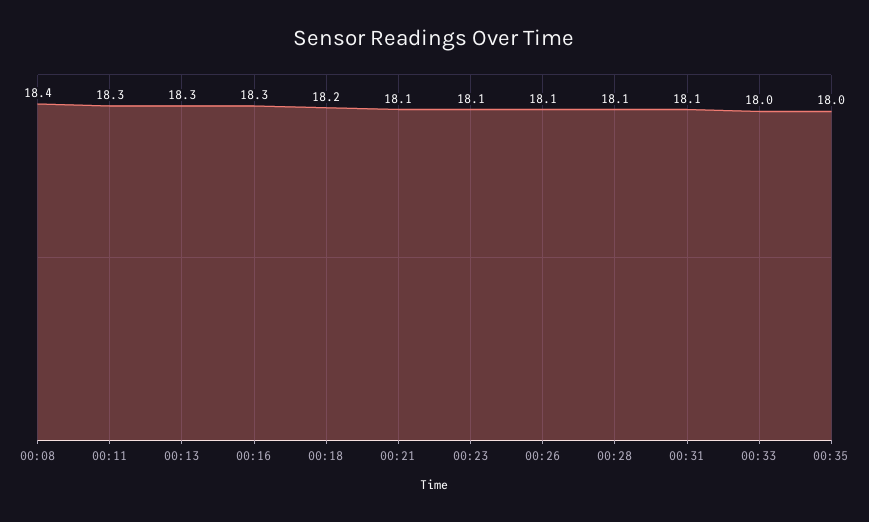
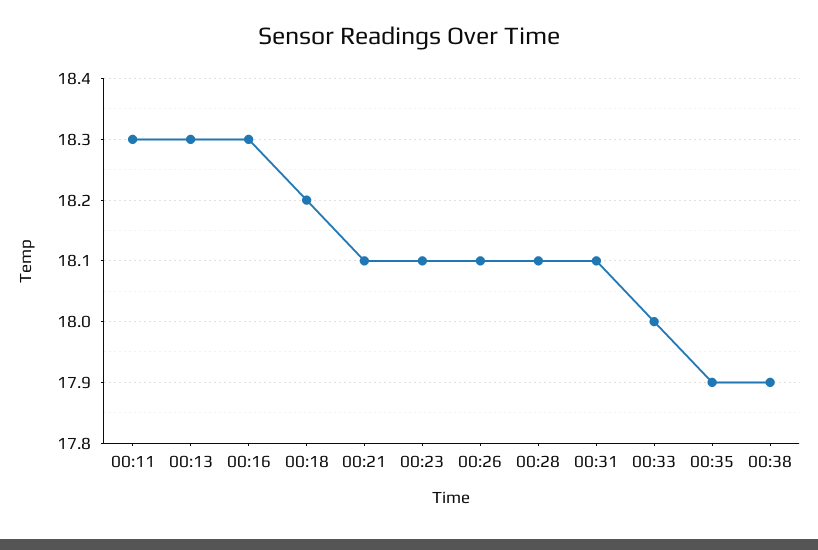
00:08: 18.4 -> none
00:35: 18 -> 17.9
00:38: none -> 17.9

